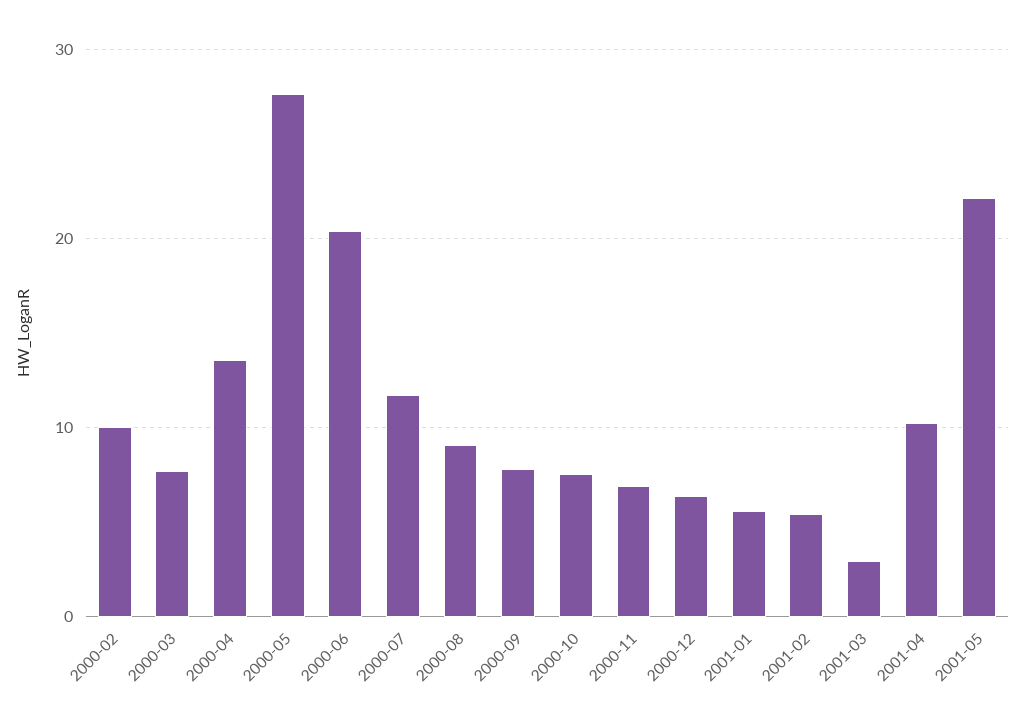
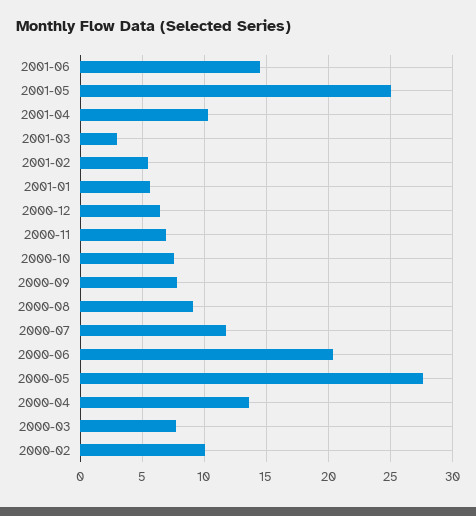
2001-05: 22 -> 25
2001-06: none -> 14.5

